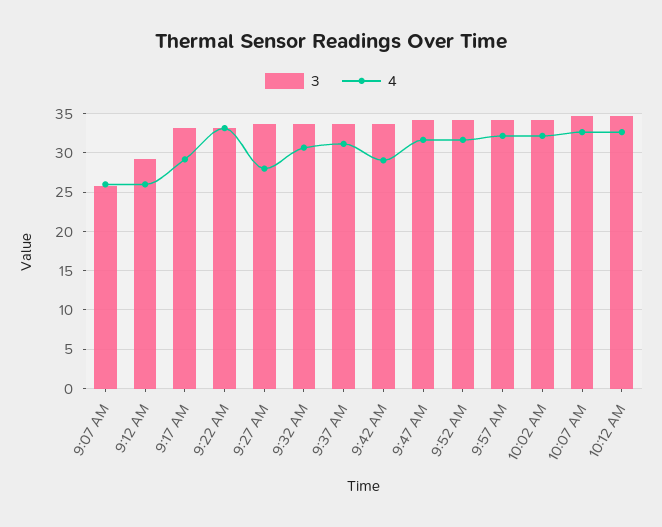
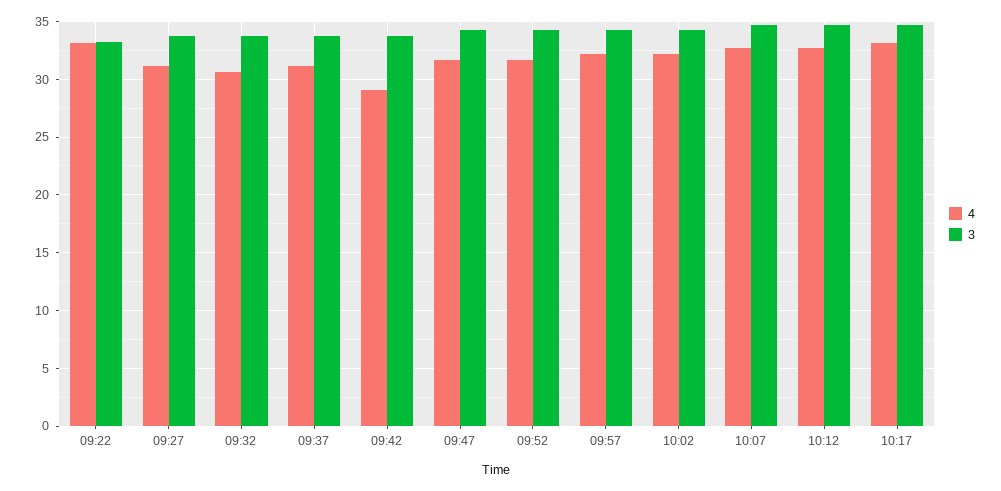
3, 9:07 AM: 26 -> none
4, 9:07 AM: 26 -> none
3, 9:12 AM: 29 -> none
4, 9:12 AM: 26 -> none
3, 9:17 AM: 33 -> none
4, 9:17 AM: 29 -> none
4, 9:27 AM: 28 -> 31
4, 10:17: none -> 33
3, 10:17: none -> 35

